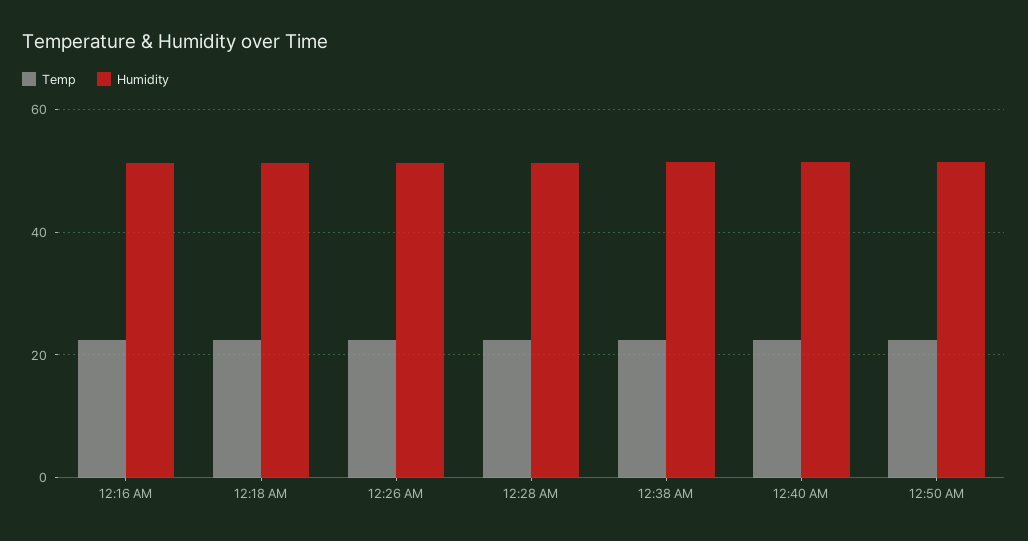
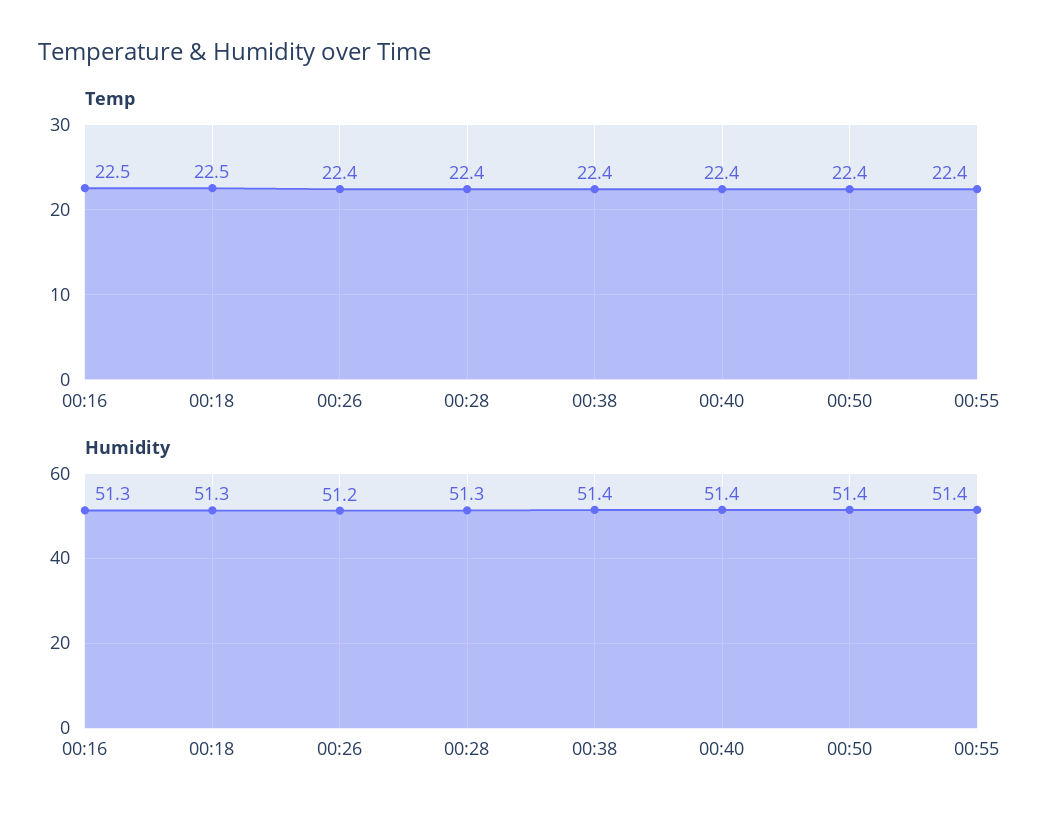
Temp, 00:55: none -> 22.4
Humidity, 00:55: none -> 51.4

